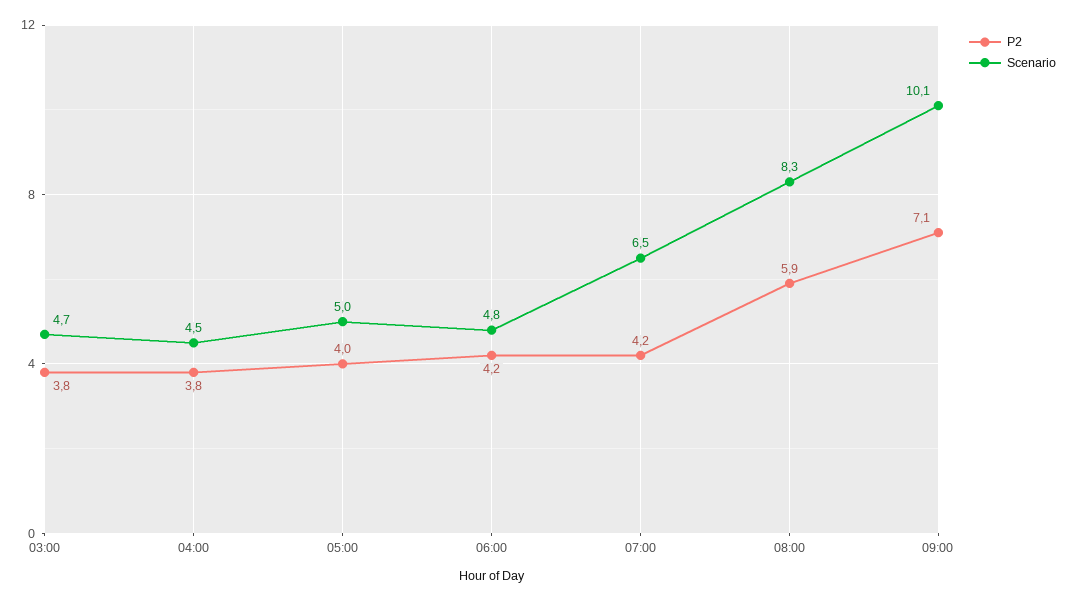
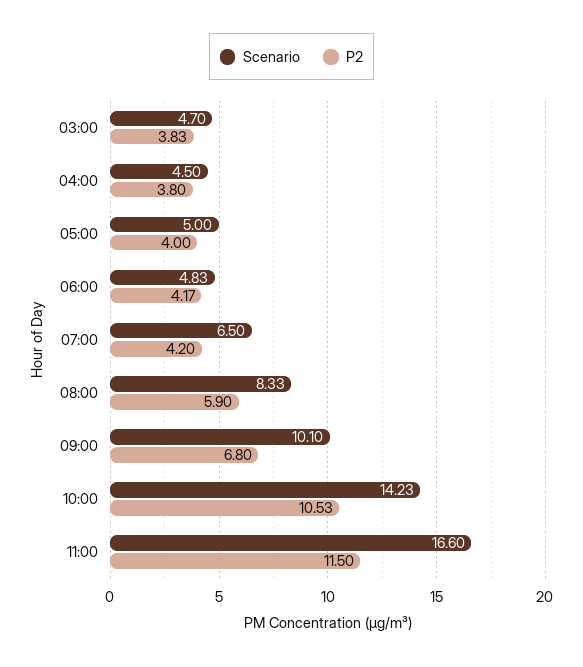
P2, 09:00: 7.1 -> 6.8
Scenario, 10:00: none -> 14.23
P2, 10:00: none -> 10.53
Scenario, 11:00: none -> 16.6
P2, 11:00: none -> 11.5

